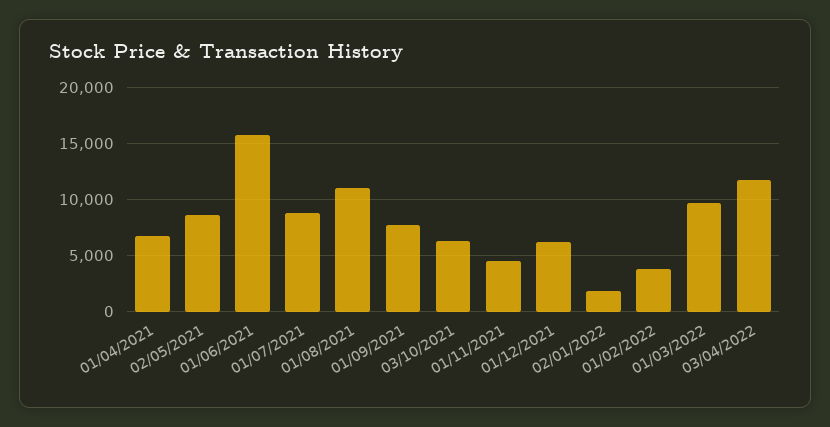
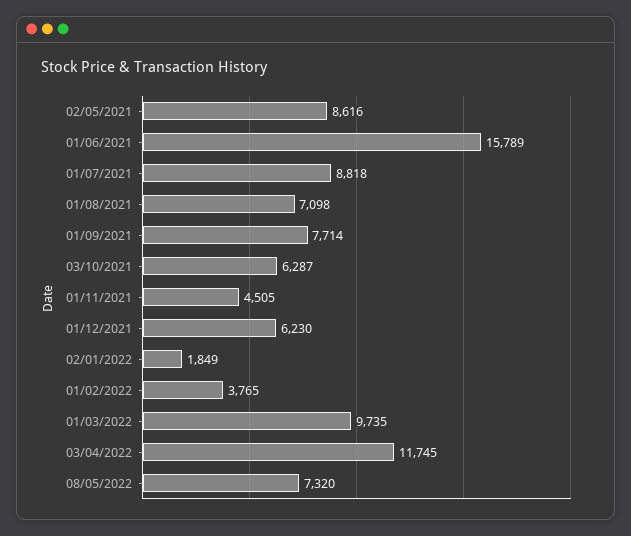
01/04/2021: 7000 -> none
01/08/2021: 11000 -> 7098
08/05/2022: none -> 7320

